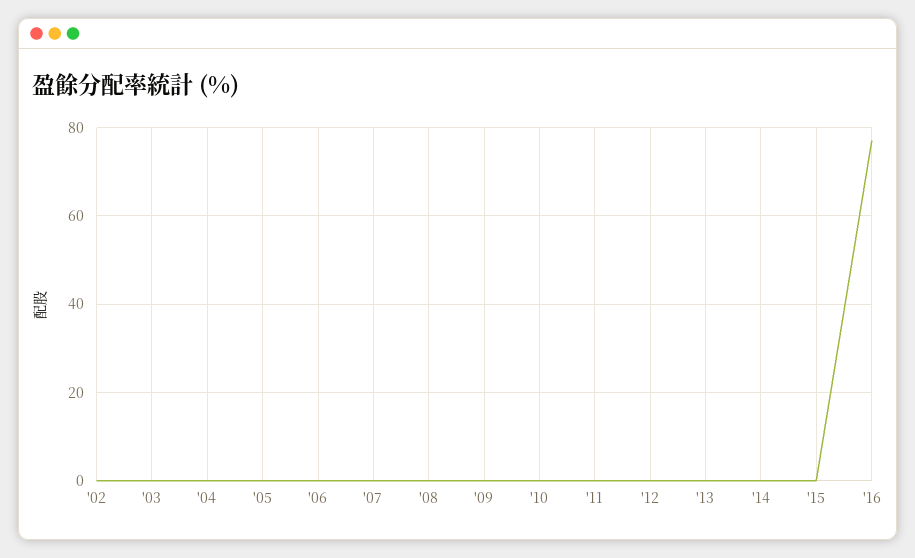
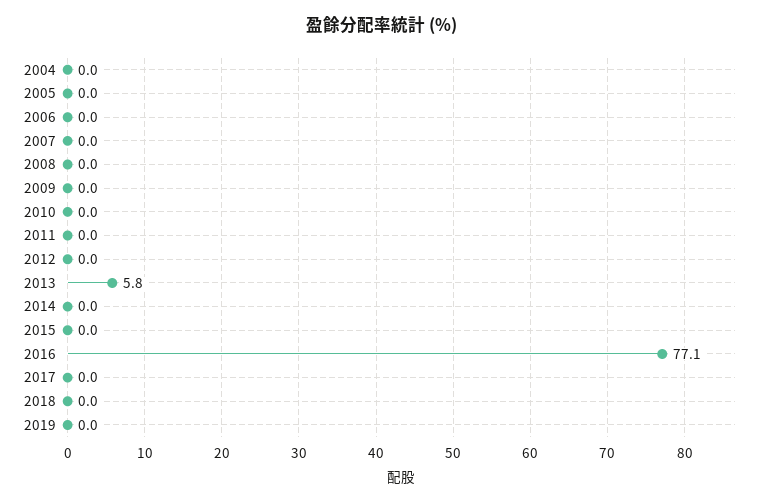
'02: 0 -> none
'03: 0 -> none
'13: 0 -> 5.8
2017: none -> 0
2018: none -> 0
2019: none -> 0

